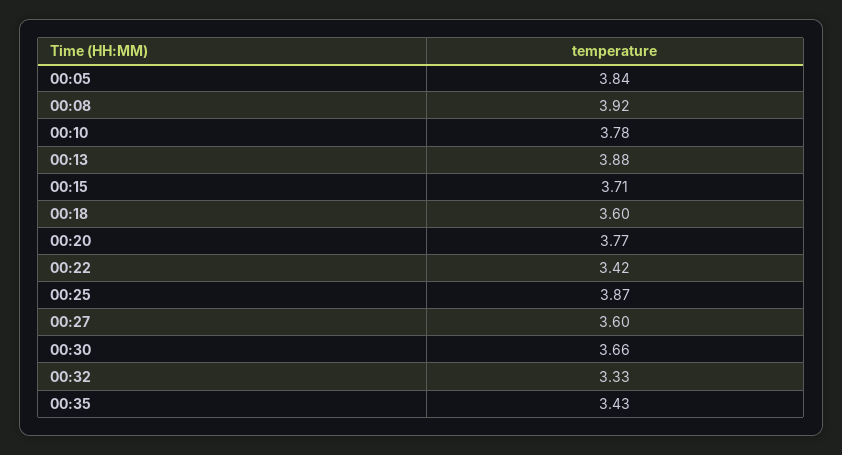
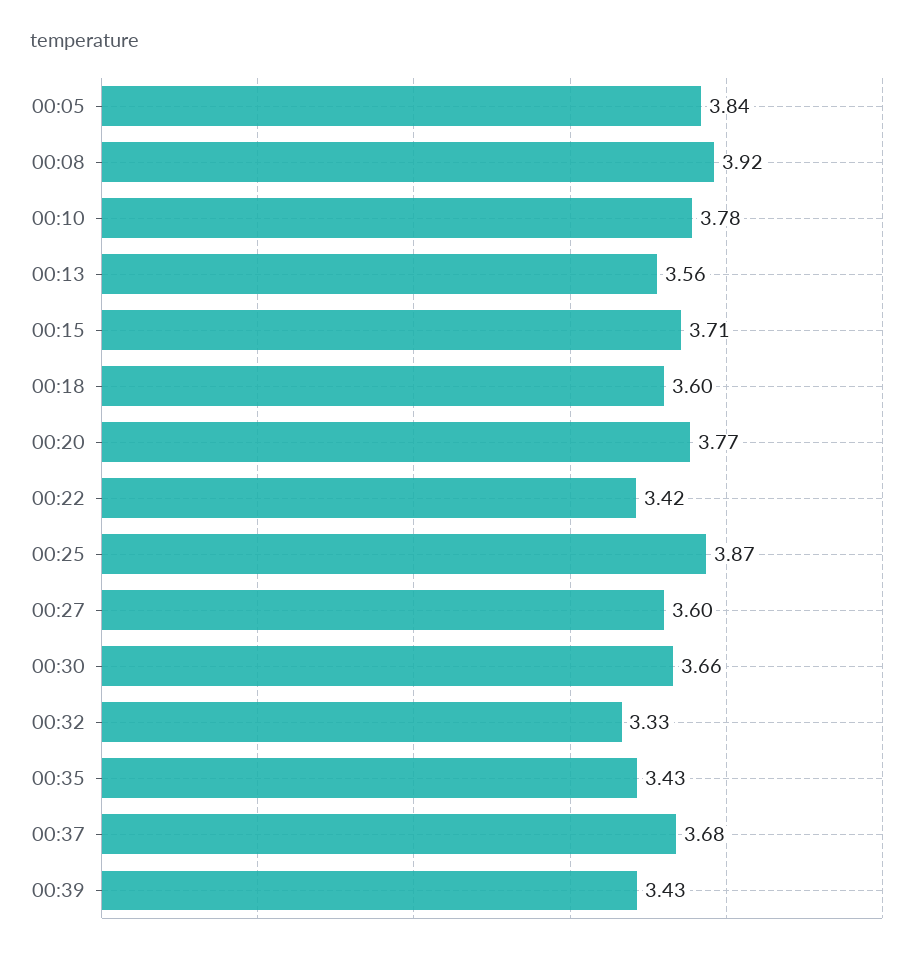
00:13: 3.88 -> 3.56
00:37: none -> 3.68
00:39: none -> 3.43

